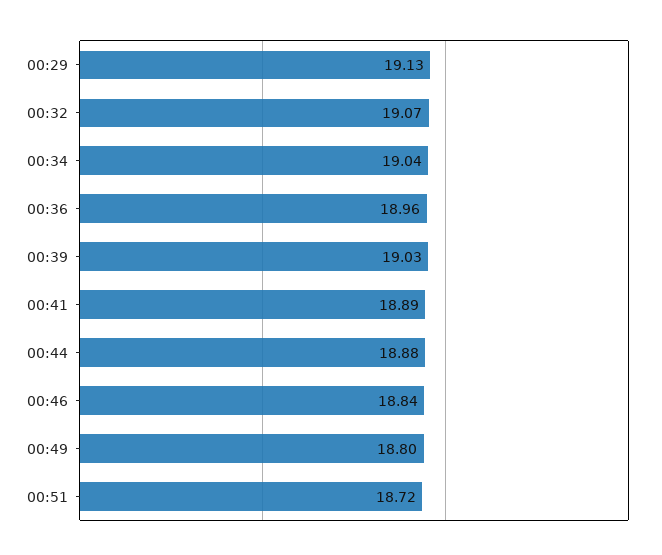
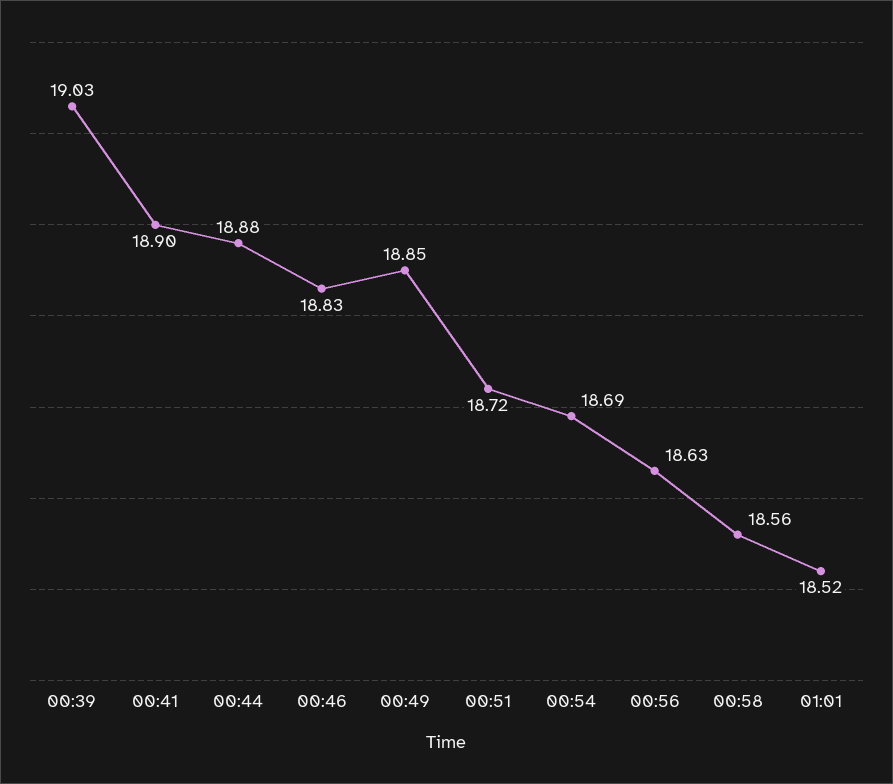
00:29: 19.13 -> none
00:32: 19.07 -> none
00:34: 19.04 -> none
00:36: 18.96 -> none
00:41: 18.89 -> 18.9
00:46: 18.84 -> 18.83
00:49: 18.8 -> 18.85
00:54: none -> 18.69
00:56: none -> 18.63
00:58: none -> 18.56
01:01: none -> 18.52

